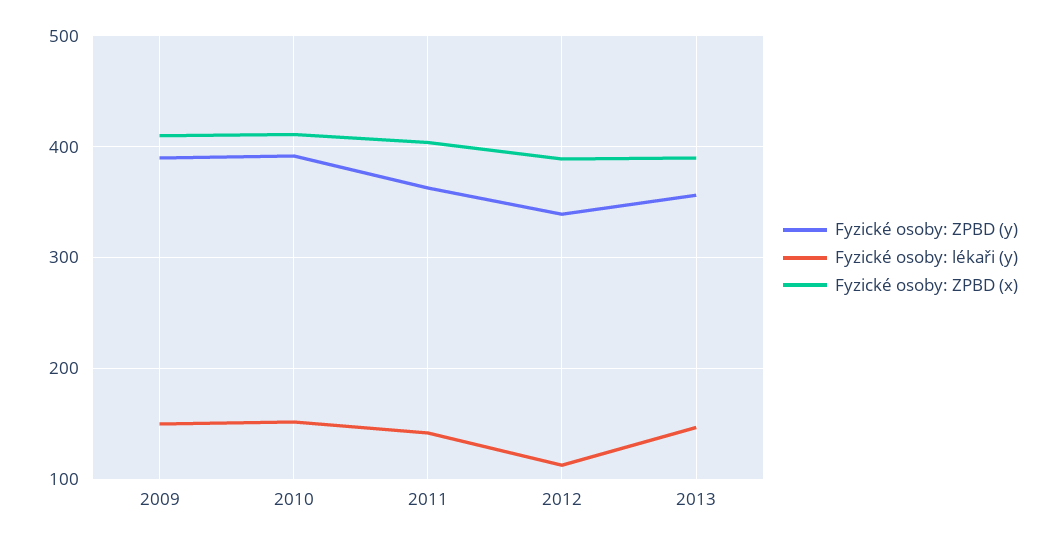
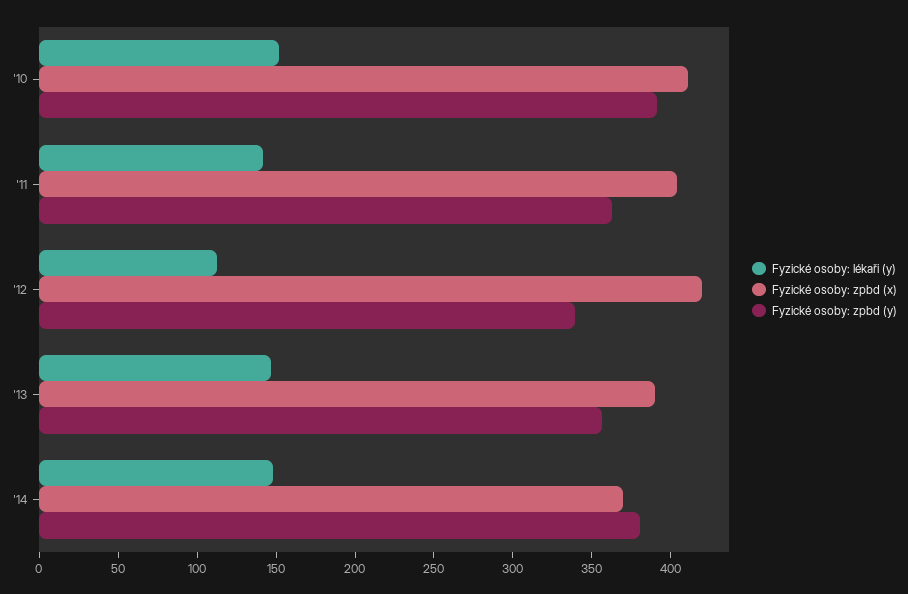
Fyzické osoby: ZPBD (y), 2009: 390 -> none
Fyzické osoby: lékaři (y), 2009: 150 -> none
Fyzické osoby: ZPBD (x), 2009: 410 -> none
Fyzické osoby: ZPBD (x), 2012: 390 -> 420
Fyzické osoby: lékaři (y), '14: none -> 150
Fyzické osoby: ZPBD (x), '14: none -> 370
Fyzické osoby: ZPBD (y), '14: none -> 380

